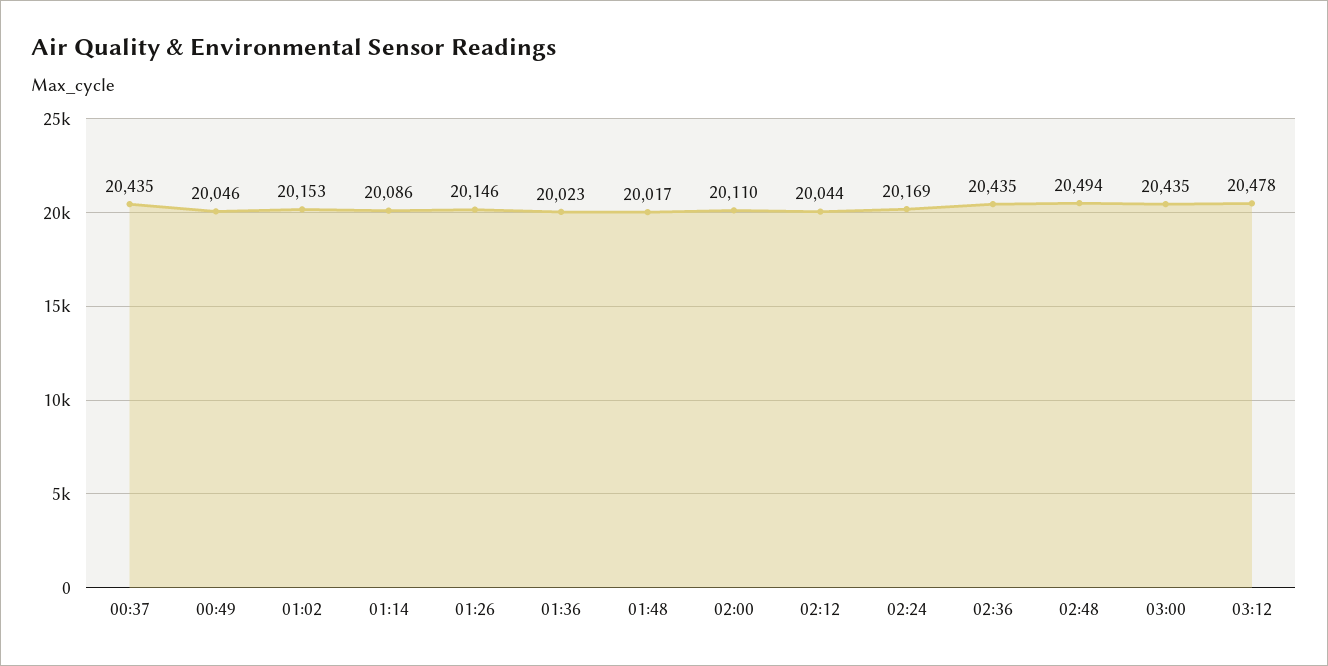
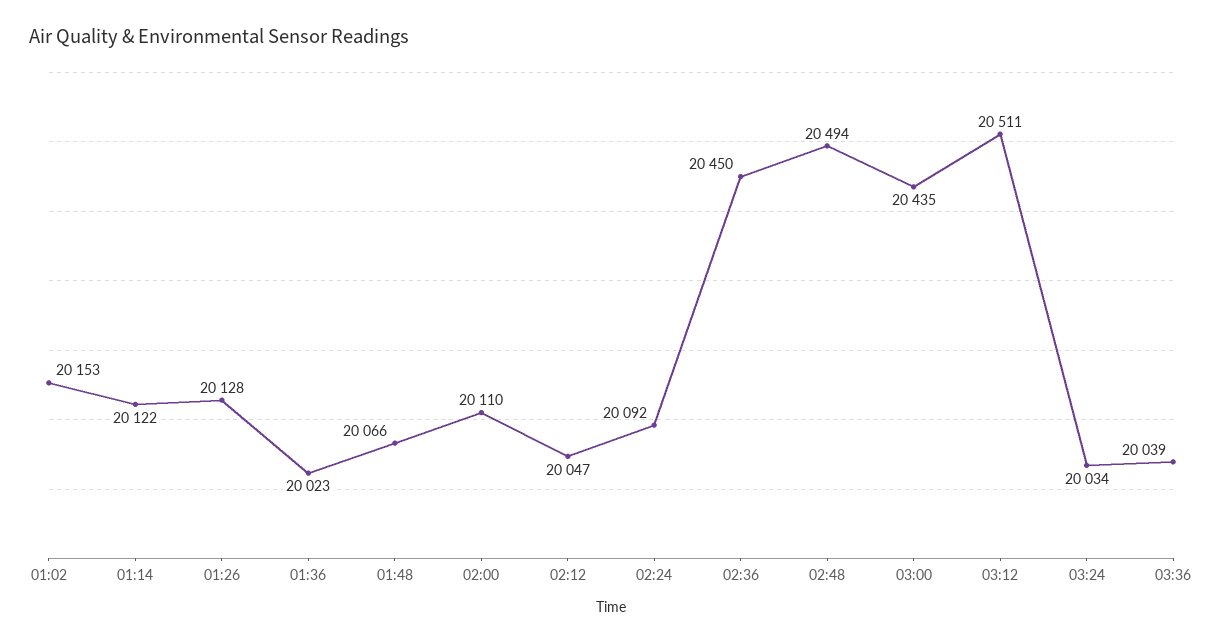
00:37: 20435 -> none
00:49: 20046 -> none
01:14: 20086 -> 20122
01:26: 20146 -> 20128
01:48: 20017 -> 20066
02:12: 20044 -> 20047
02:24: 20169 -> 20092
02:36: 20435 -> 20450
03:12: 20478 -> 20511
03:24: none -> 20034
03:36: none -> 20039

